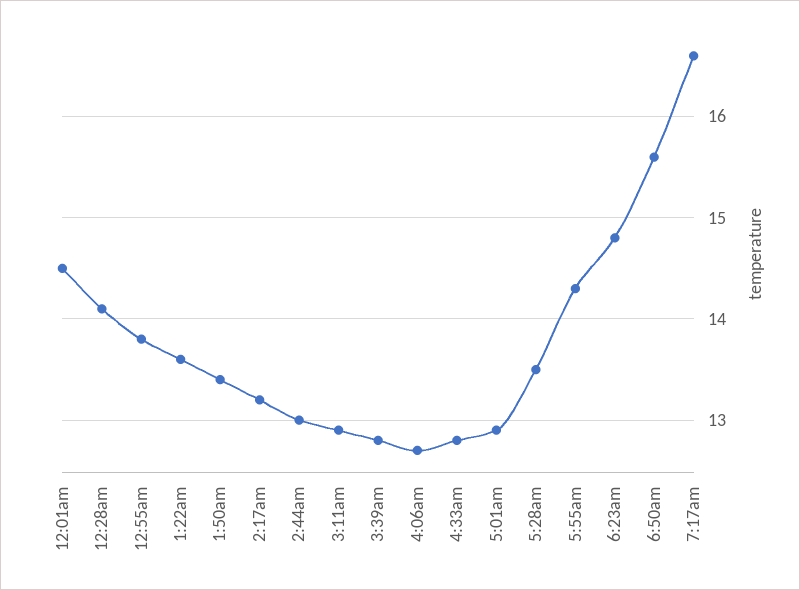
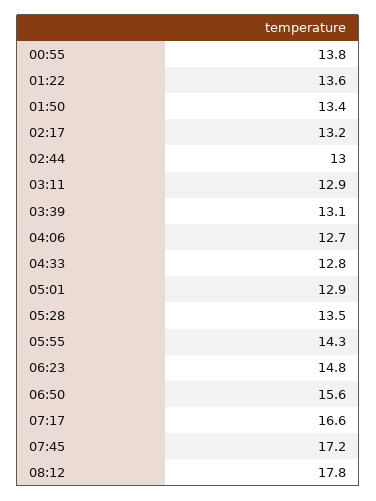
12:01am: 14.5 -> none
12:28am: 14.1 -> none
3:39am: 12.8 -> 13.1
07:45: none -> 17.2
08:12: none -> 17.8

